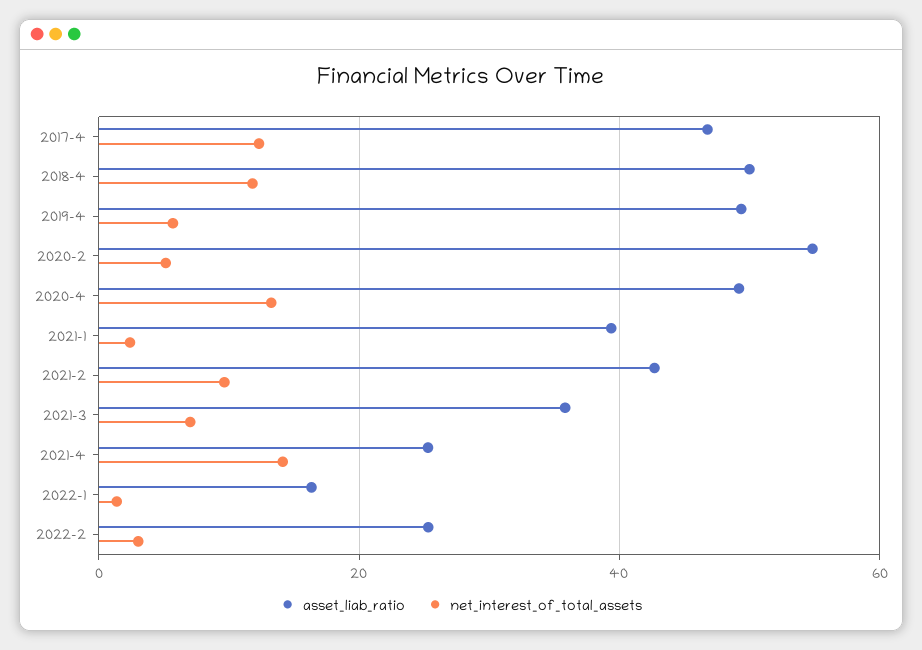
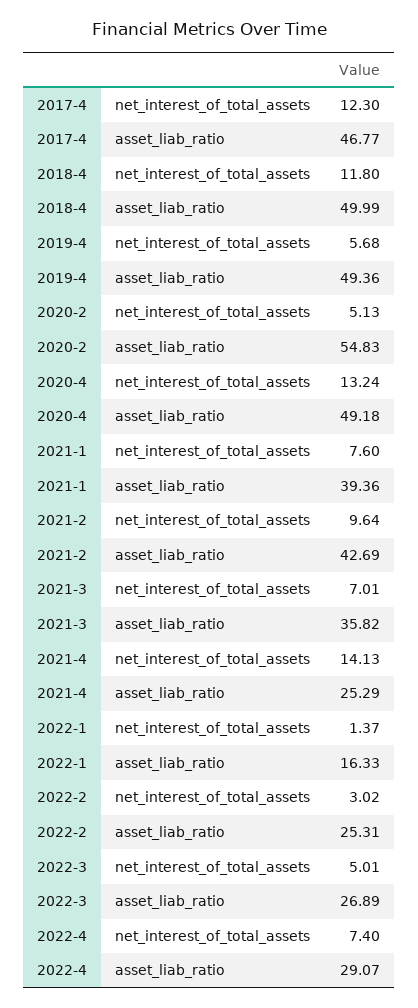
net_interest_of_total_assets, 2021-1: 2 -> 7.6
net_interest_of_total_assets, 2022-3: none -> 5.01
asset_liab_ratio, 2022-3: none -> 26.89
net_interest_of_total_assets, 2022-4: none -> 7.4
asset_liab_ratio, 2022-4: none -> 29.07

